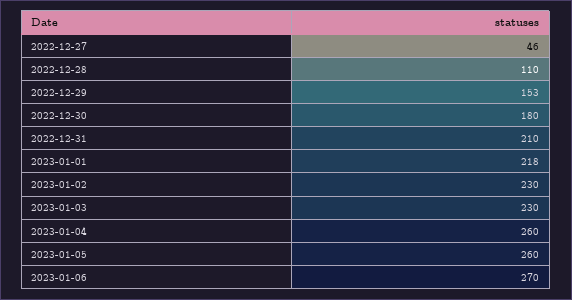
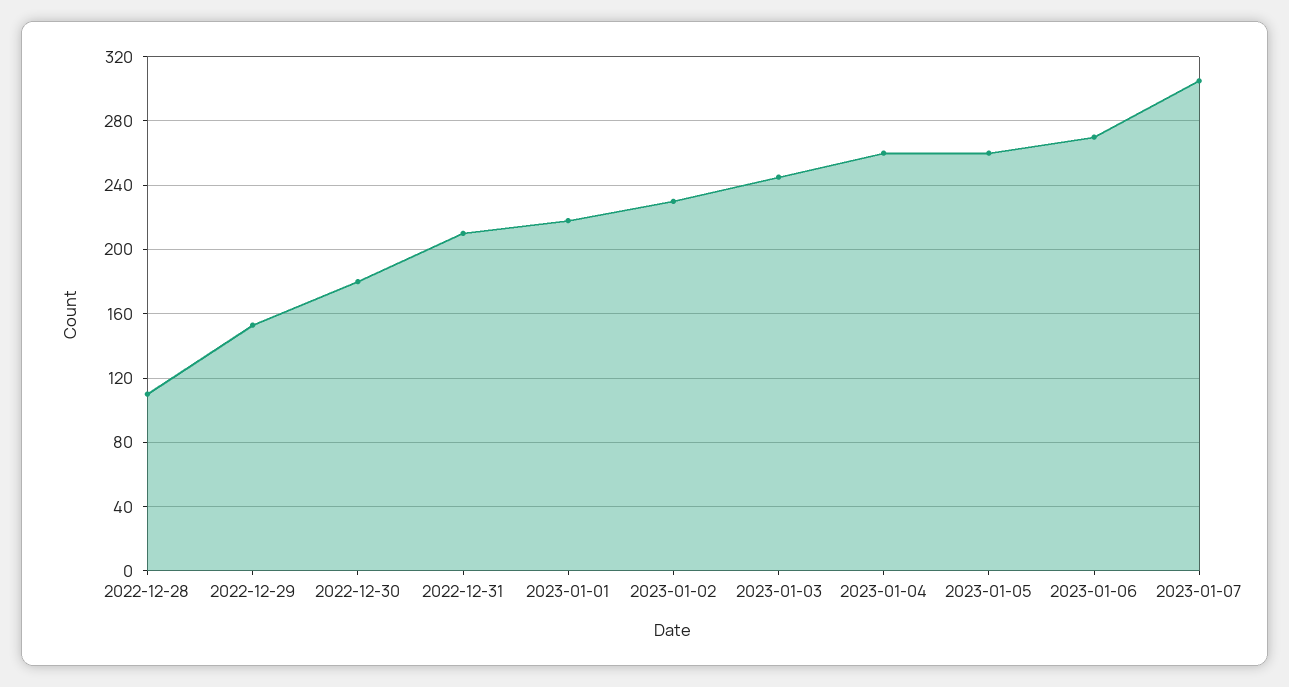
2022-12-27: 46 -> none
2023-01-03: 230 -> 245
2023-01-07: none -> 305

